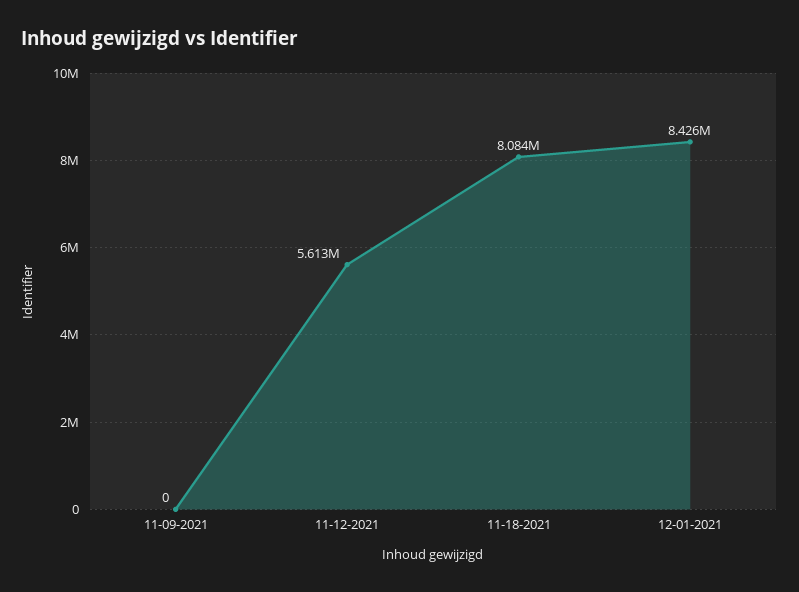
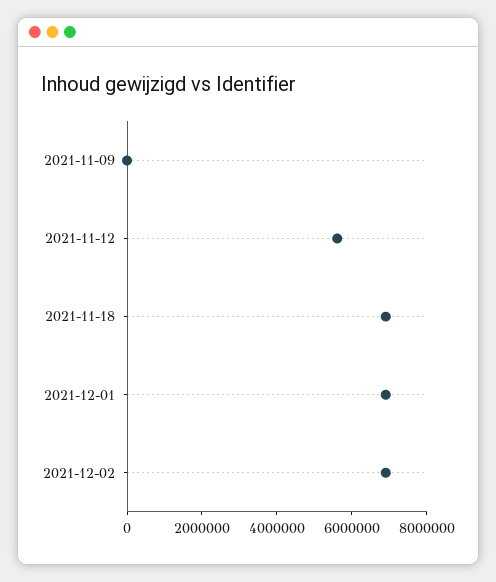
11-18-2021: 8084000 -> 7000000
12-01-2021: 8426000 -> 7000000
2021-12-02: none -> 7000000

